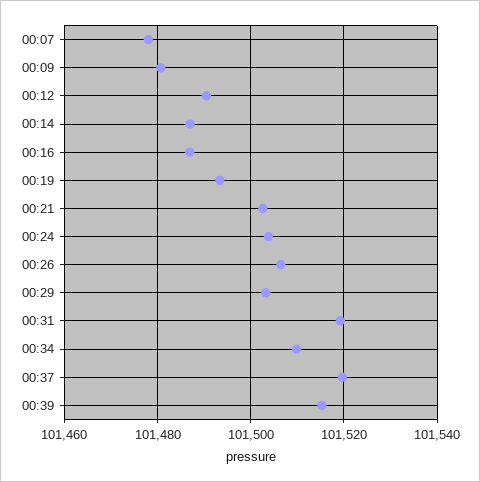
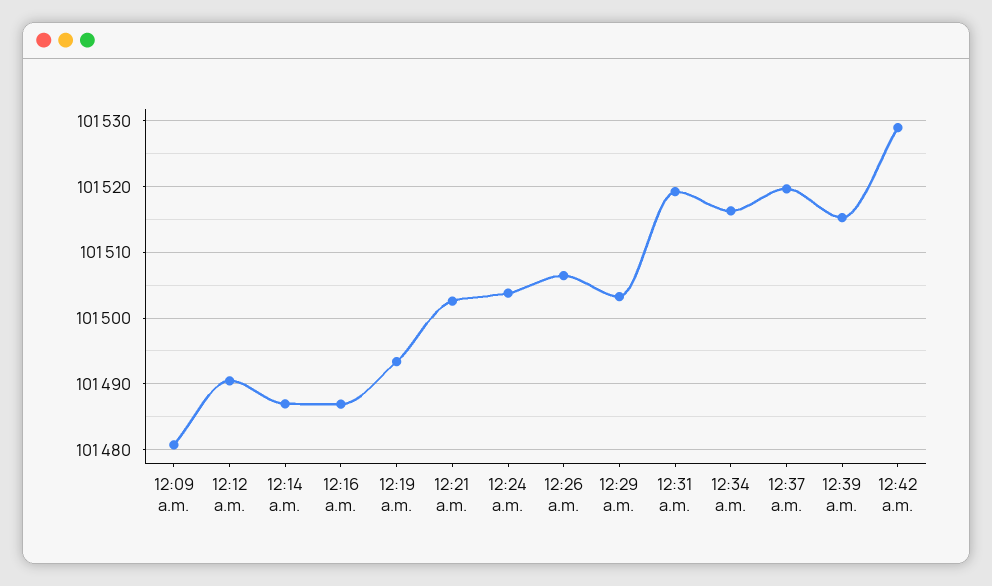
00:07: 101478 -> none
00:34: 101510 -> 101516
12:42 a.m.: none -> 101529

